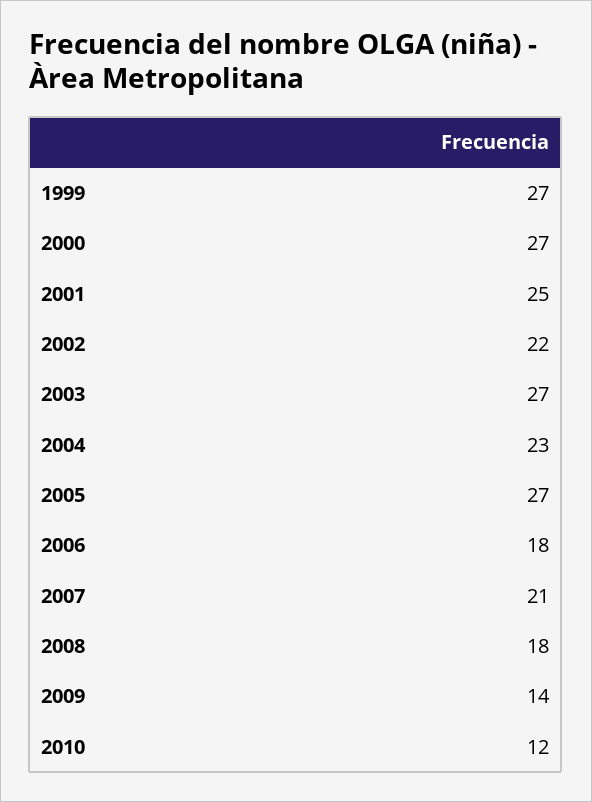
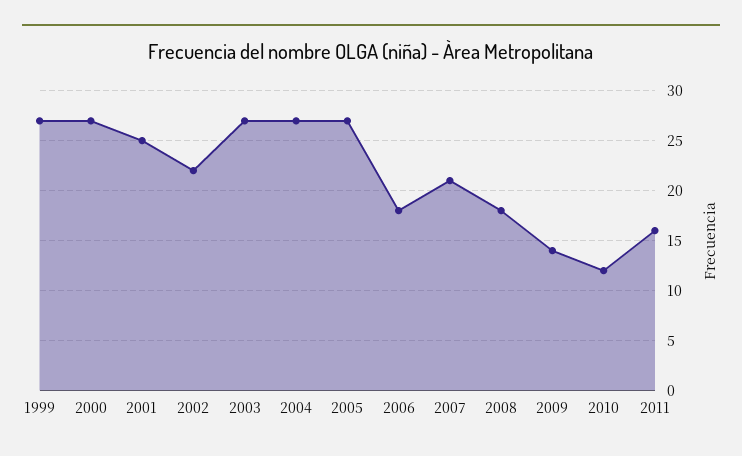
2004: 23 -> 27
2011: none -> 16

